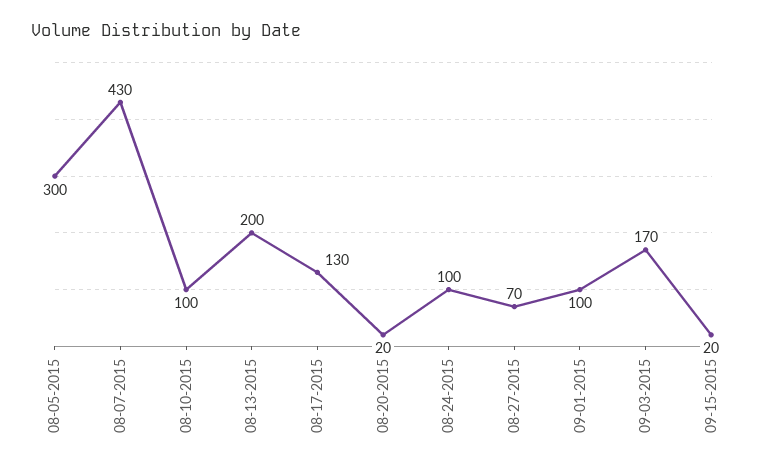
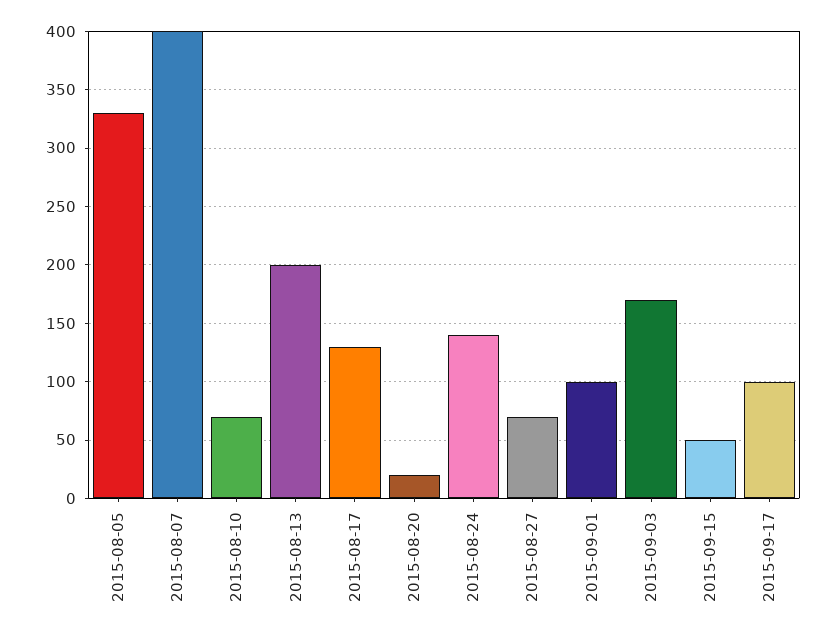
08-05-2015: 300 -> 330
08-07-2015: 430 -> 400
08-10-2015: 100 -> 70
08-24-2015: 100 -> 140
09-15-2015: 20 -> 50
2015-09-17: none -> 100

